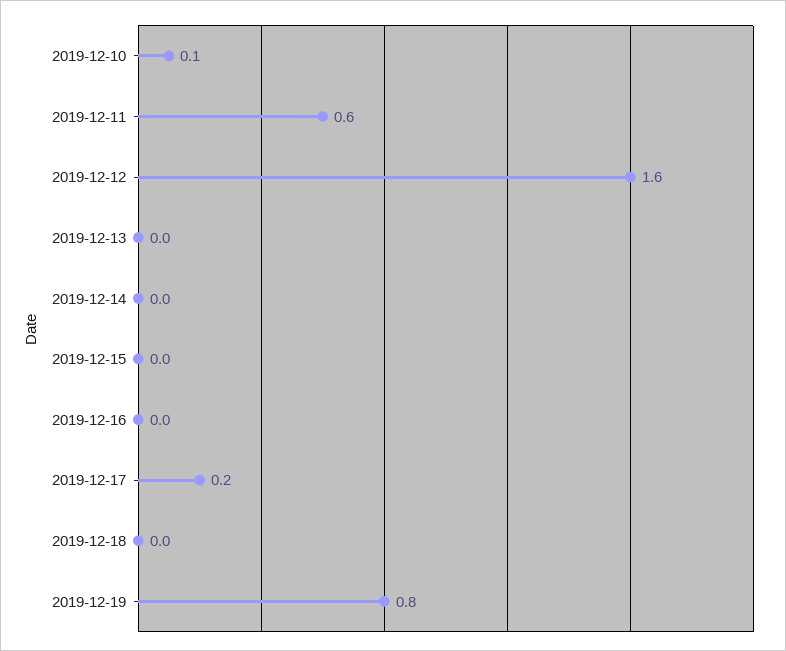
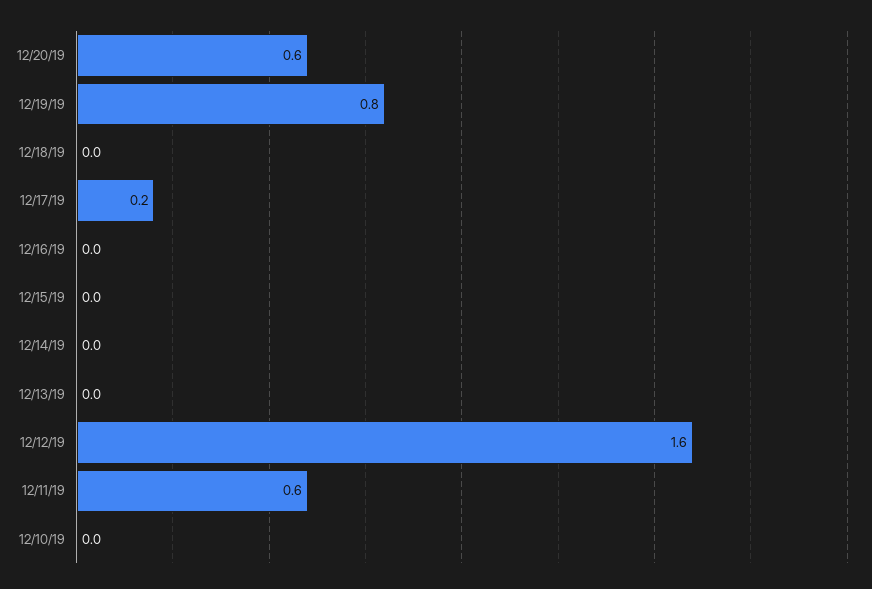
2019-12-10: 0.1 -> 0
12/20/19: none -> 0.6

